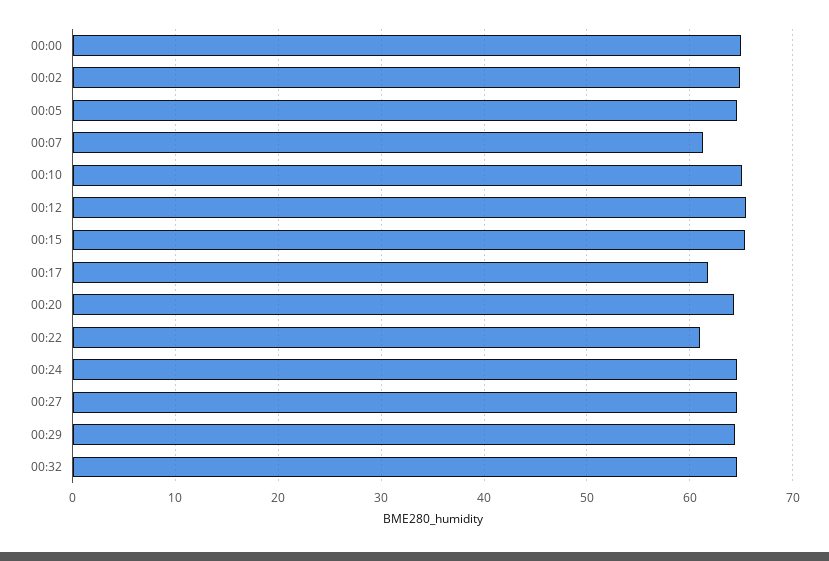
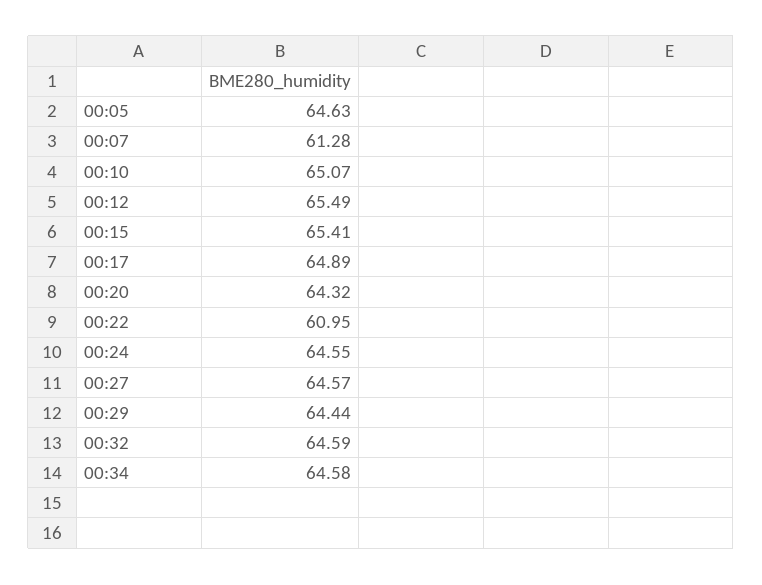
00:00: 65 -> none
00:02: 65 -> none
00:17: 62 -> 64.89
00:34: none -> 64.58

